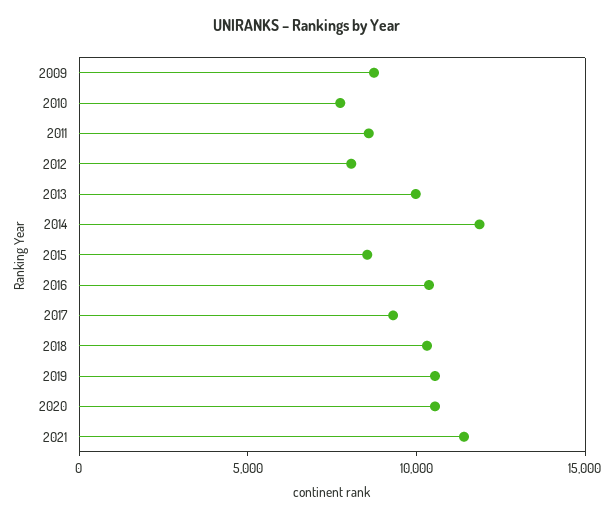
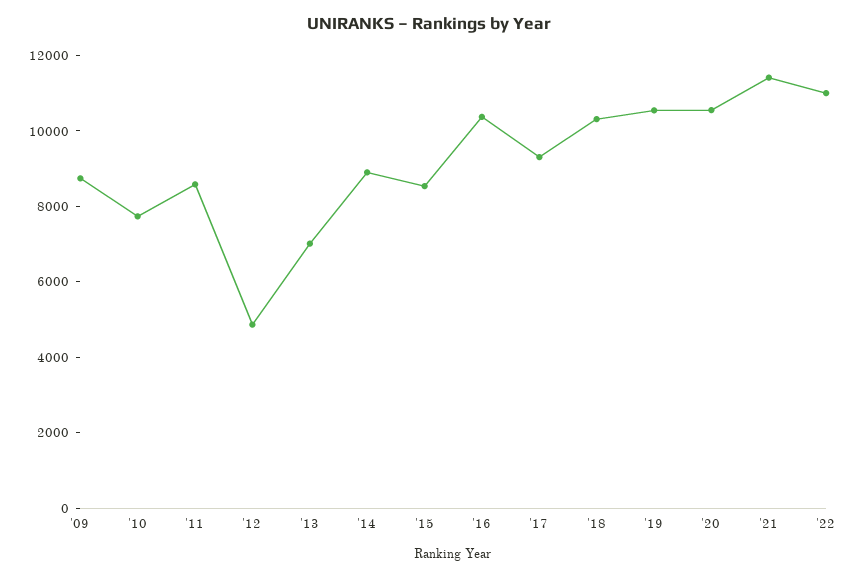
2012: 8000 -> 5000
2013: 10000 -> 7000
2014: 12000 -> 9000
'22: none -> 11000

